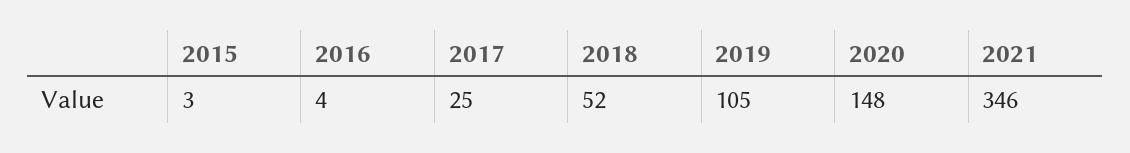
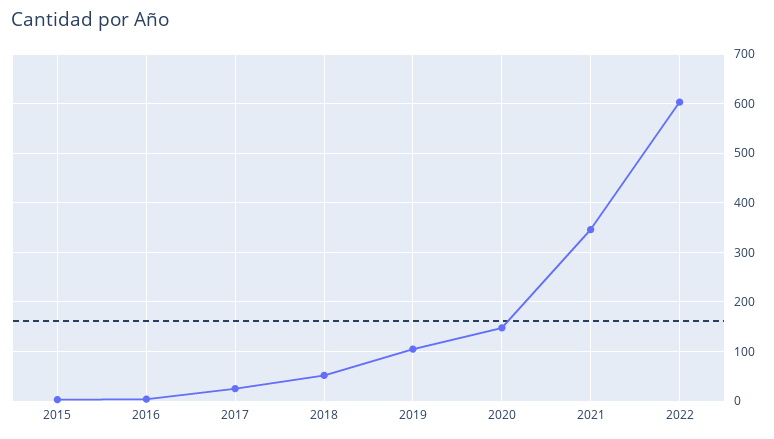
2022: none -> 600

